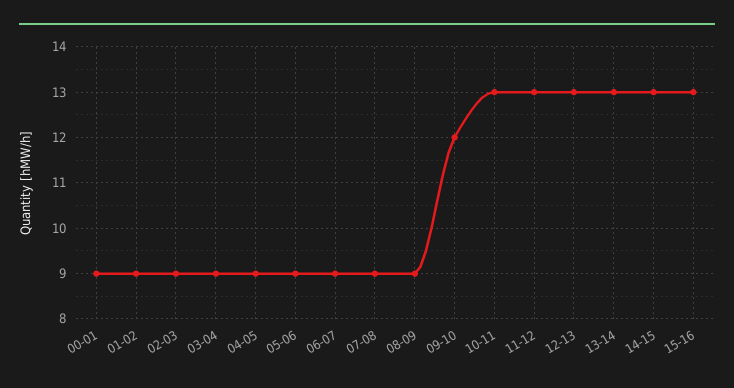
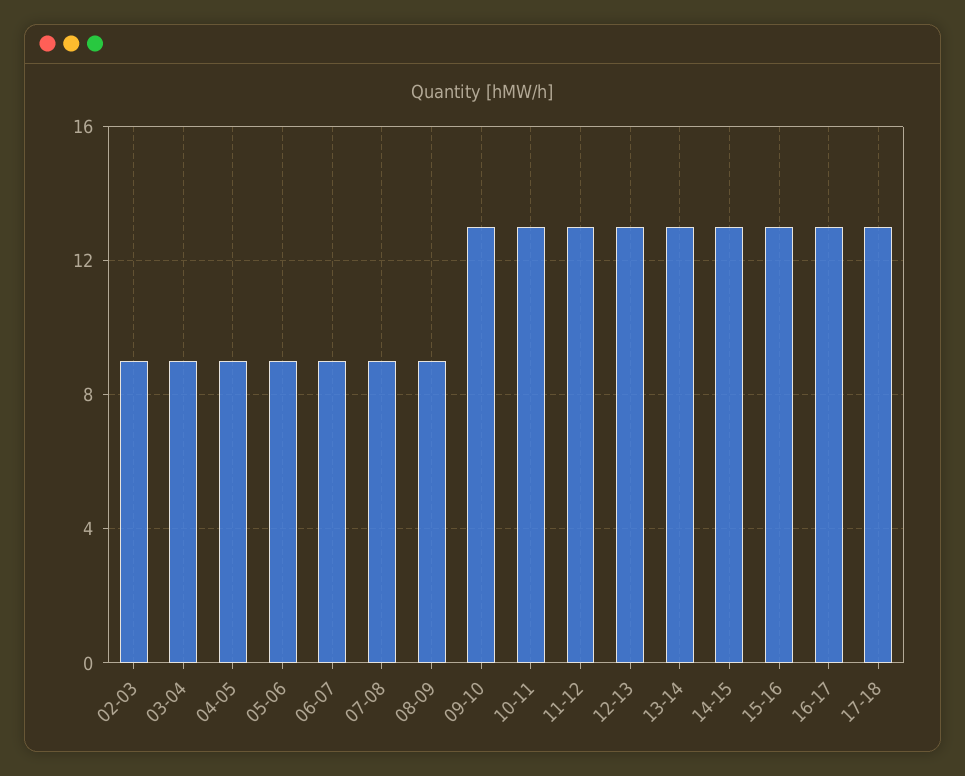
00-01: 9 -> none
01-02: 9 -> none
09-10: 12 -> 13
16-17: none -> 13
17-18: none -> 13

